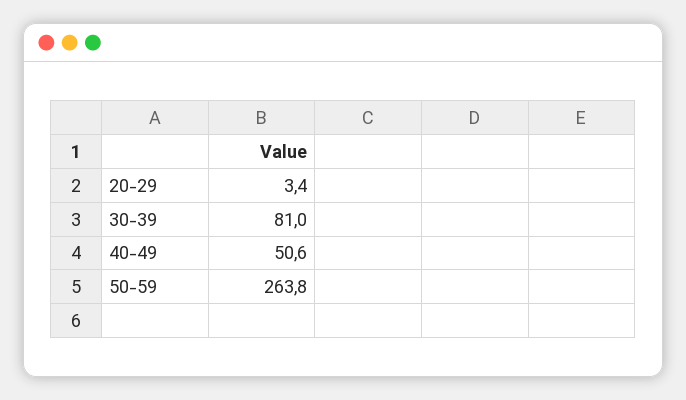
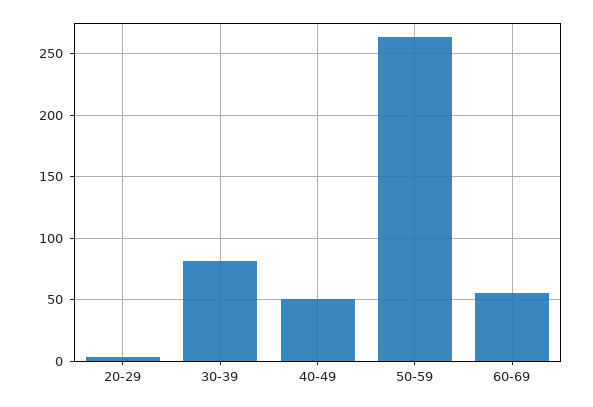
60-69: none -> 55

